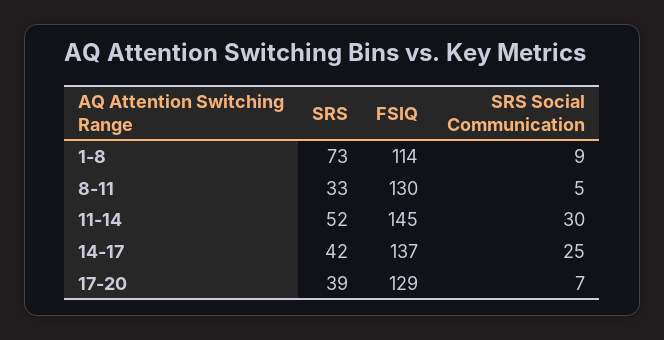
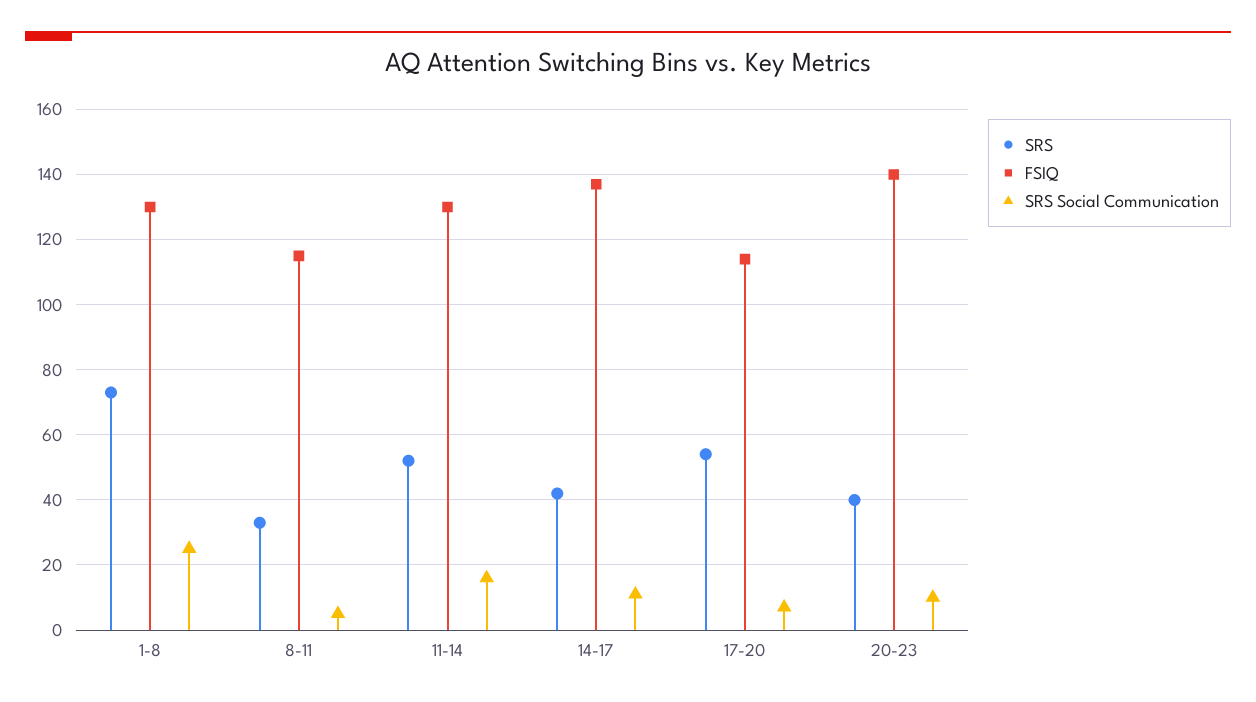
FSIQ, 1-8: 114 -> 130
SRS Social Communication, 1-8: 9 -> 25
FSIQ, 8-11: 130 -> 115
FSIQ, 11-14: 145 -> 130
SRS Social Communication, 11-14: 30 -> 15
SRS Social Communication, 14-17: 25 -> 10
SRS, 17-20: 39 -> 55
FSIQ, 17-20: 129 -> 115
SRS, 20-23: none -> 40
FSIQ, 20-23: none -> 140
SRS Social Communication, 20-23: none -> 10

